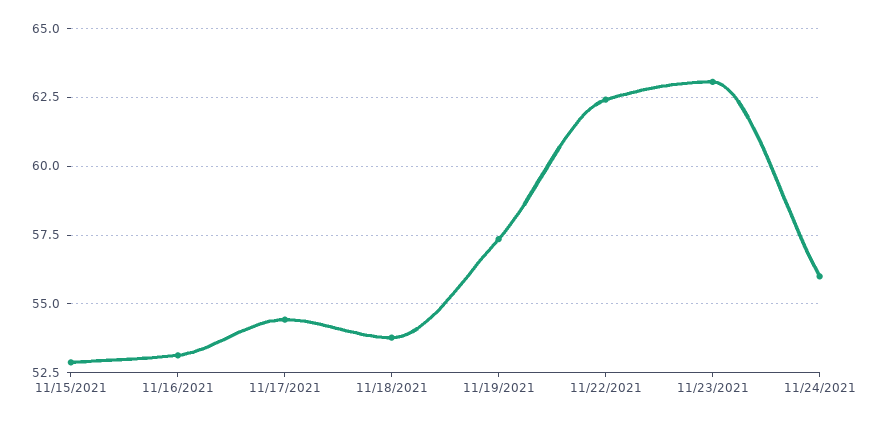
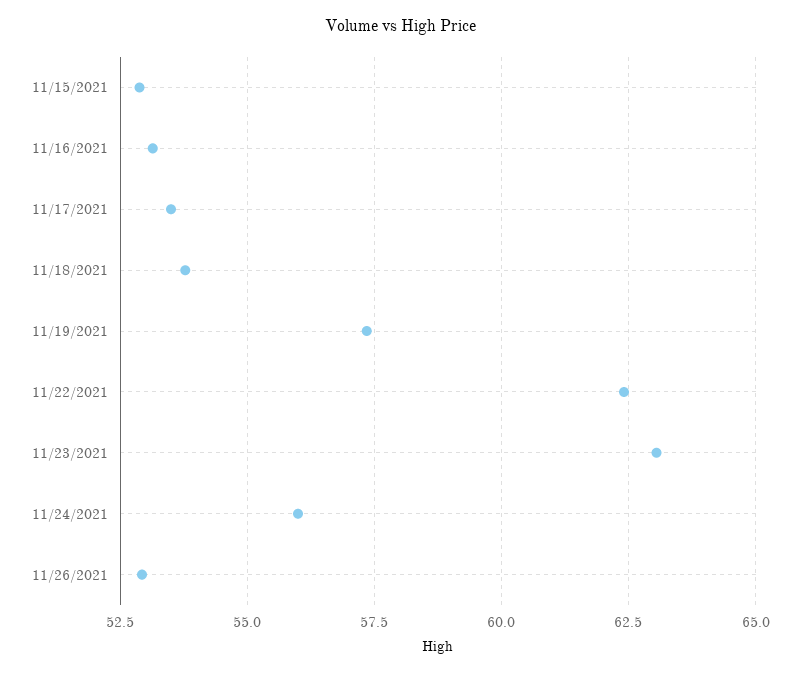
11/17/2021: 54.5 -> 53.5
11/26/2021: none -> 53

